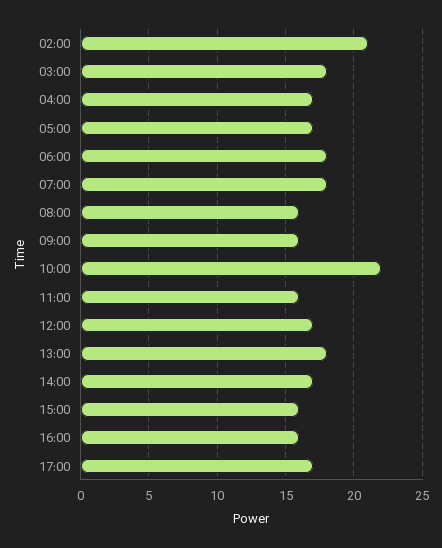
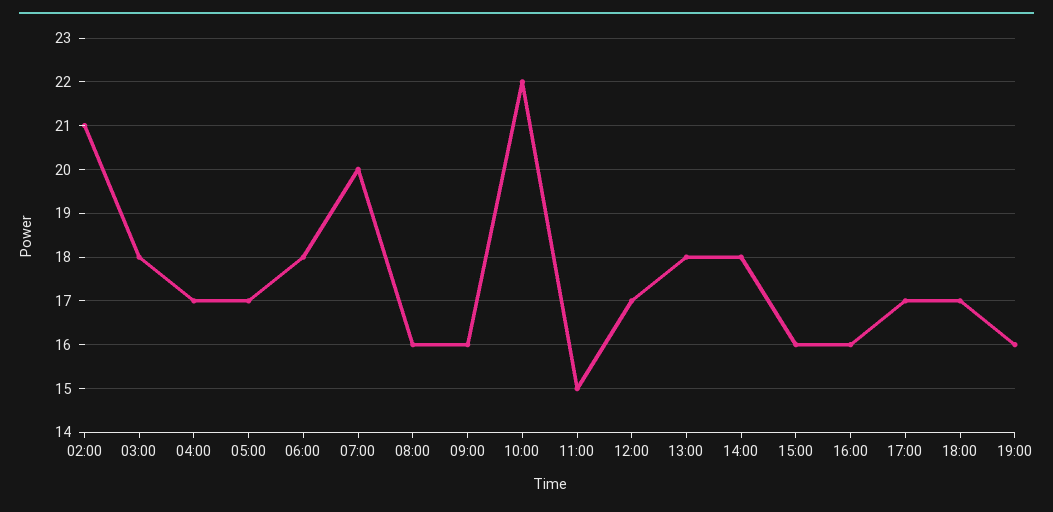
07:00: 18 -> 20
11:00: 16 -> 15
14:00: 17 -> 18
18:00: none -> 17
19:00: none -> 16

